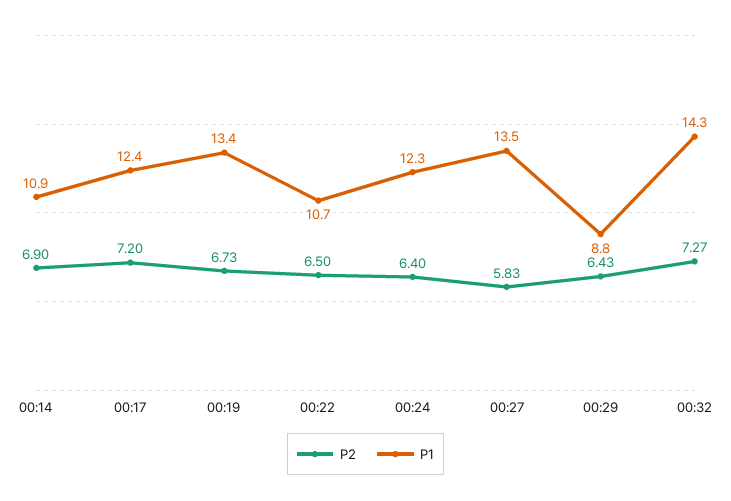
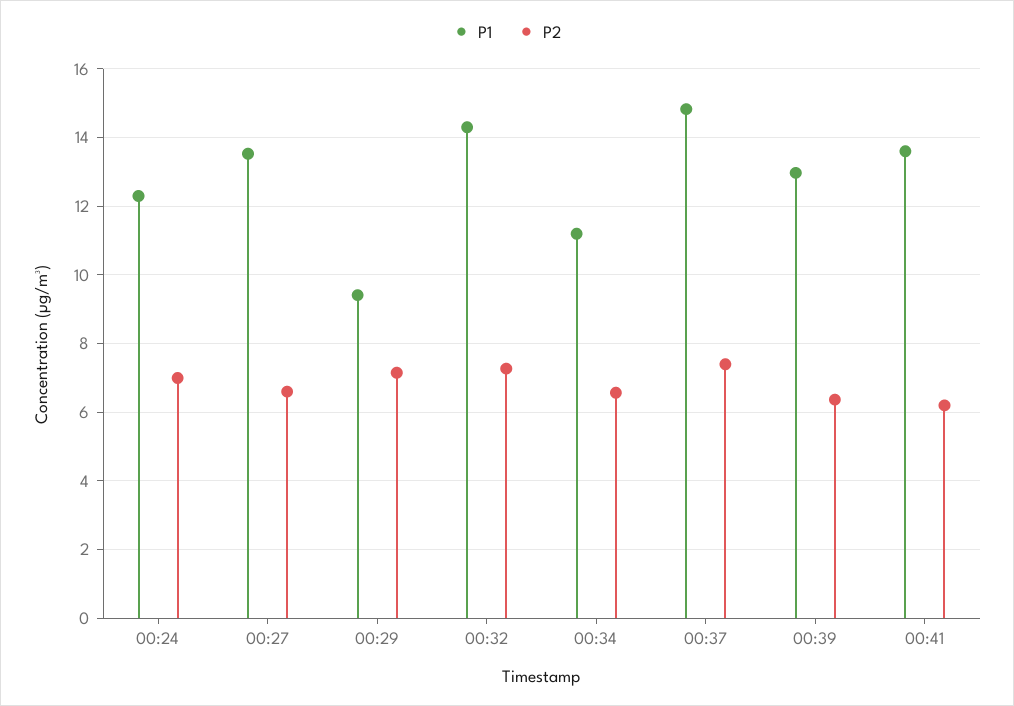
P2, 00:14: 6.9 -> none
P1, 00:14: 10.9 -> none
P2, 00:17: 7.2 -> none
P1, 00:17: 12.4 -> none
P2, 00:19: 6.73 -> none
P1, 00:19: 13.4 -> none
P2, 00:22: 6.5 -> none
P1, 00:22: 10.7 -> none
P2, 00:24: 6.4 -> 7
P2, 00:27: 5.83 -> 6.6
P2, 00:29: 6.43 -> 7.2
P1, 00:29: 8.8 -> 9.4
P1, 00:34: none -> 11.2
P2, 00:34: none -> 6.6
P1, 00:37: none -> 14.8
P2, 00:37: none -> 7.4
P1, 00:39: none -> 13
P2, 00:39: none -> 6.4
P1, 00:41: none -> 13.6
P2, 00:41: none -> 6.2

